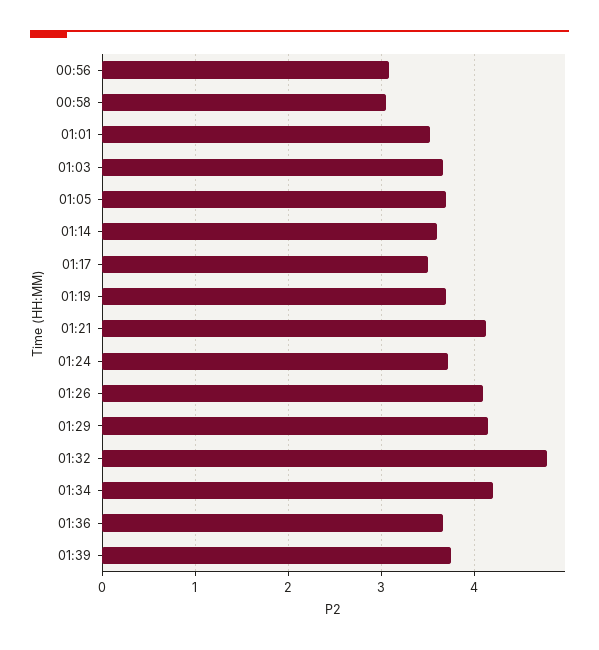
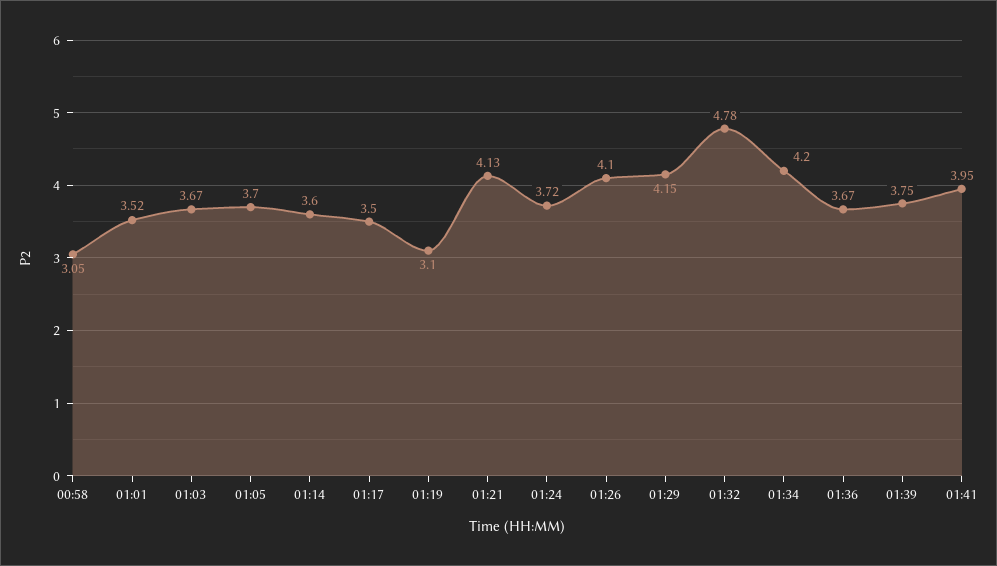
00:56: 3.1 -> none
01:19: 3.7 -> 3.1
01:41: none -> 3.95

